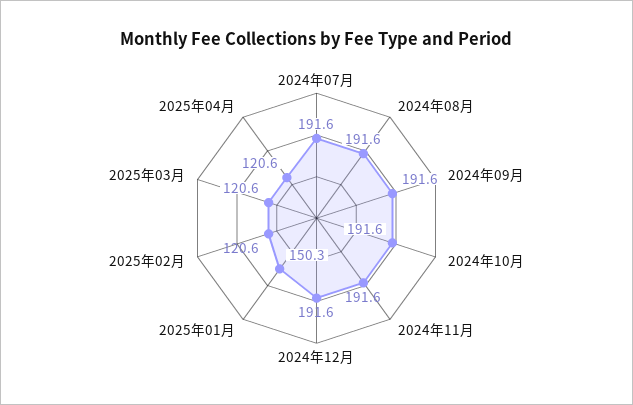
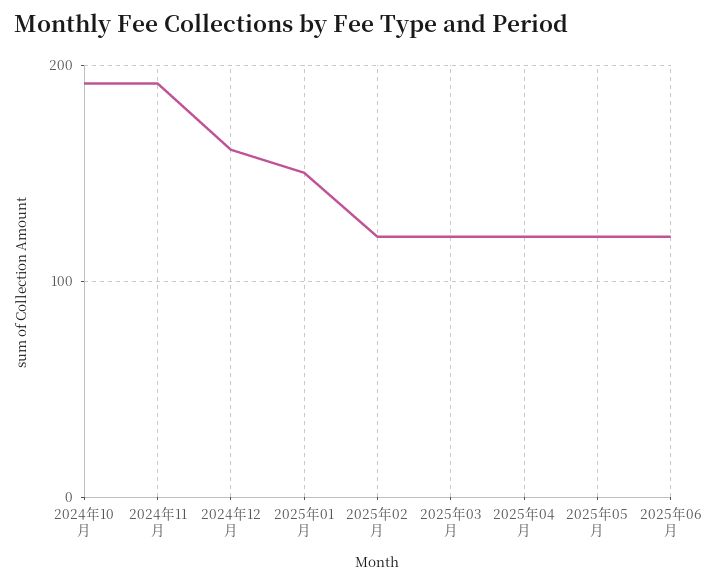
2024年07月: 191.6 -> none
2024年08月: 191.6 -> none
2024年09月: 191.6 -> none
2024年12月: 191.6 -> 160
2025年05月: none -> 120
2025年06月: none -> 120

